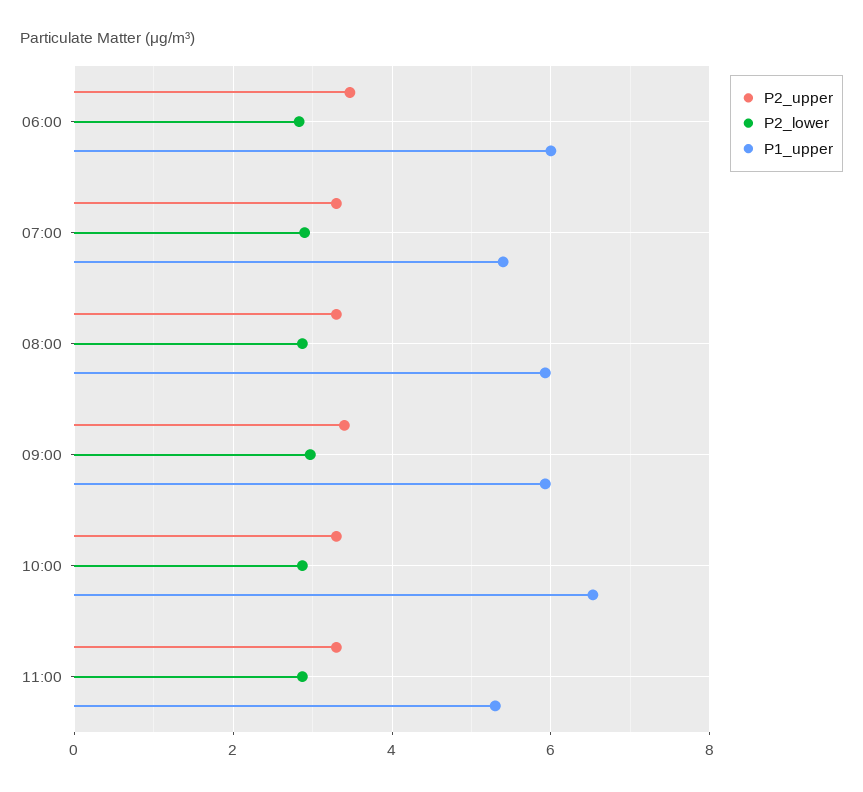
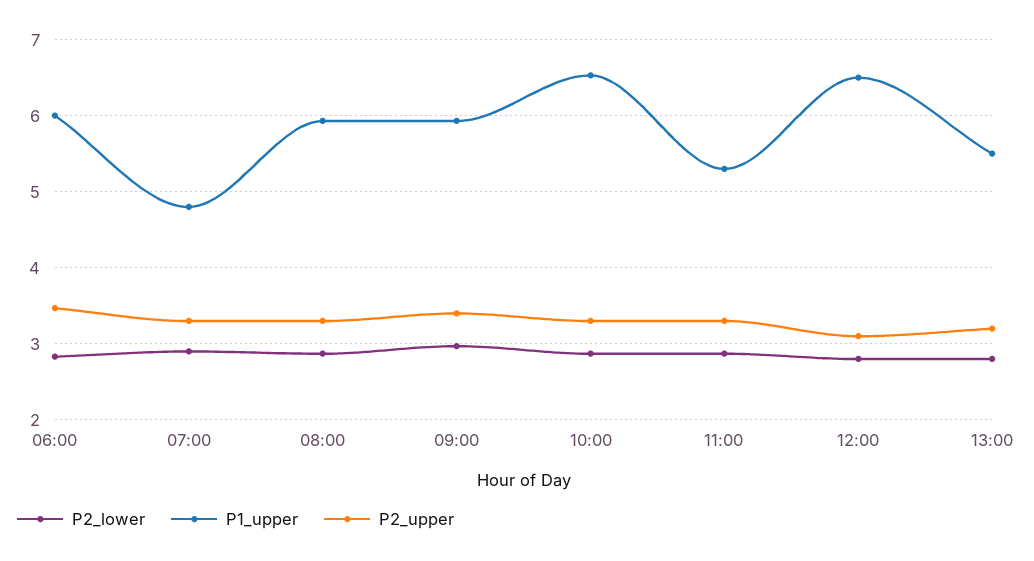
P1_upper, 07:00: 5.4 -> 4.8
P2_lower, 12:00: none -> 2.8
P1_upper, 12:00: none -> 6.5
P2_upper, 12:00: none -> 3.1
P2_lower, 13:00: none -> 2.8
P1_upper, 13:00: none -> 5.5
P2_upper, 13:00: none -> 3.2

